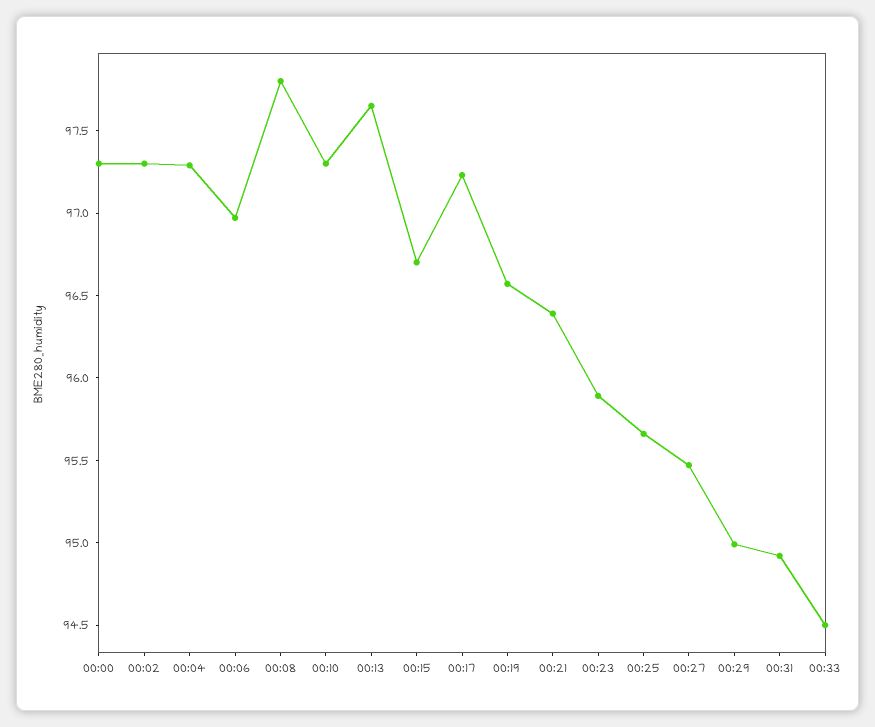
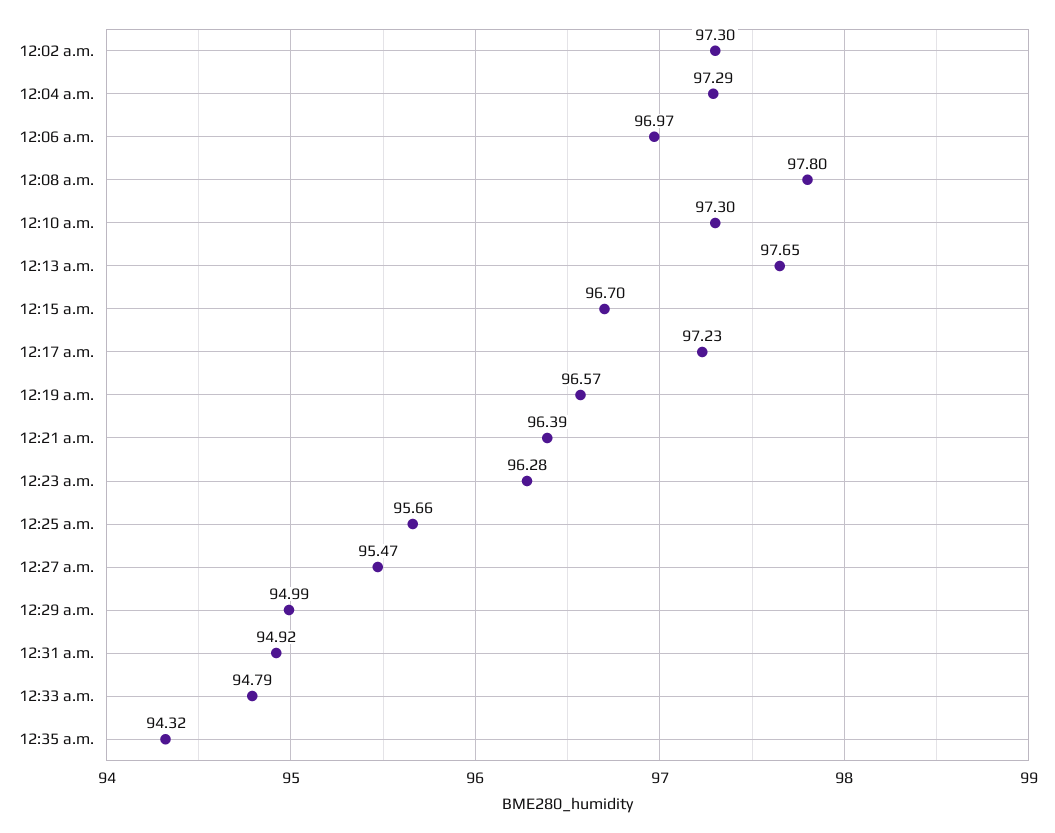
00:00: 97.3 -> none
00:23: 95.9 -> 96.28
00:33: 94.5 -> 94.79
12:35 a.m.: none -> 94.32

